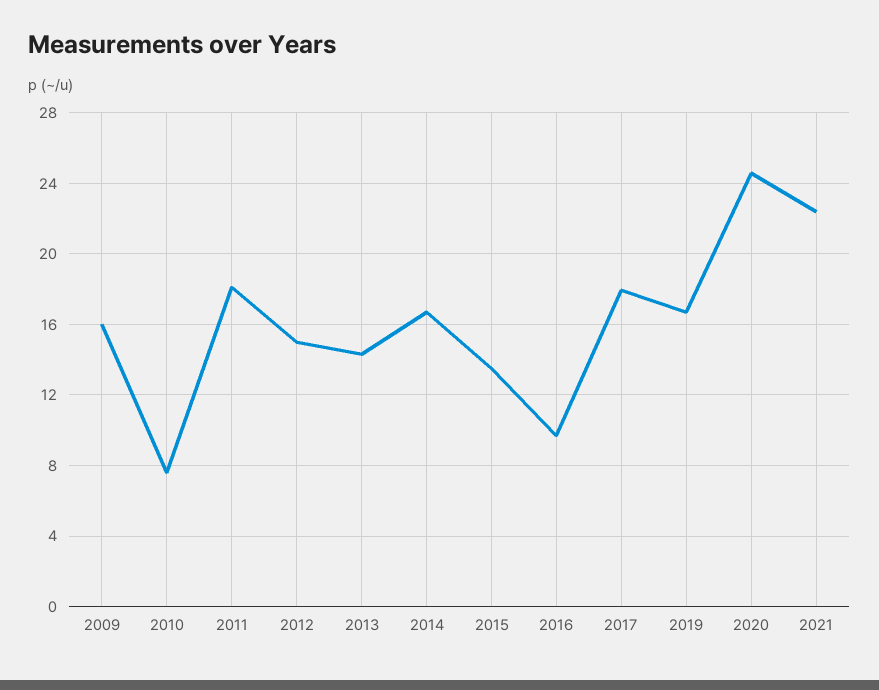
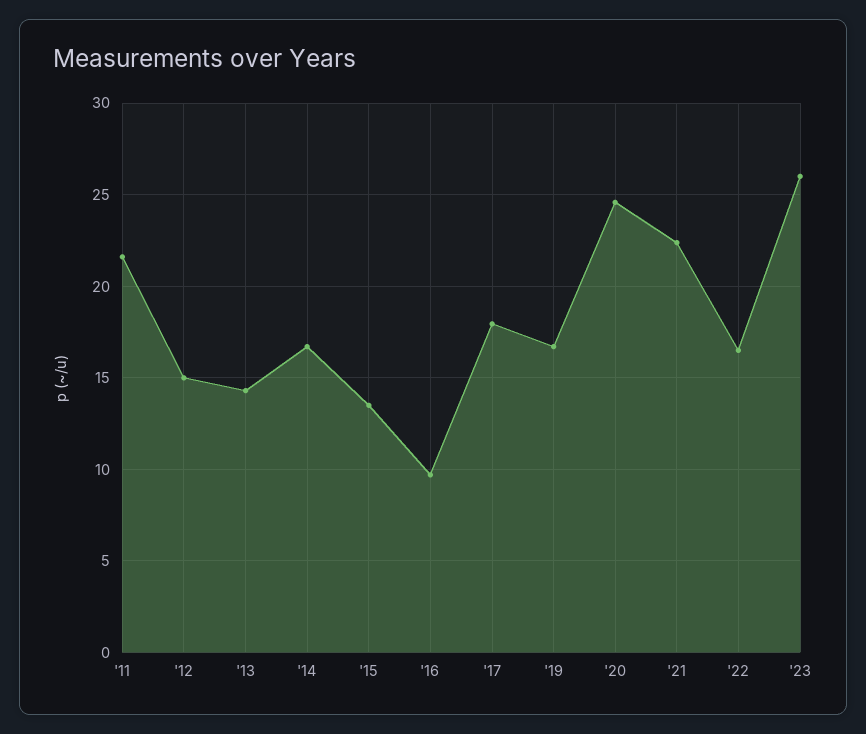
2009: 16 -> none
2010: 7.5 -> none
2011: 18 -> 21.5
'22: none -> 16.5
'23: none -> 26

